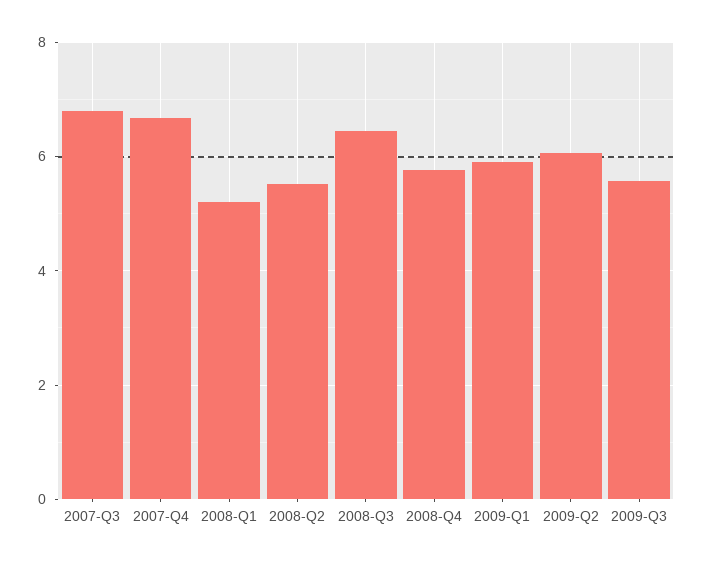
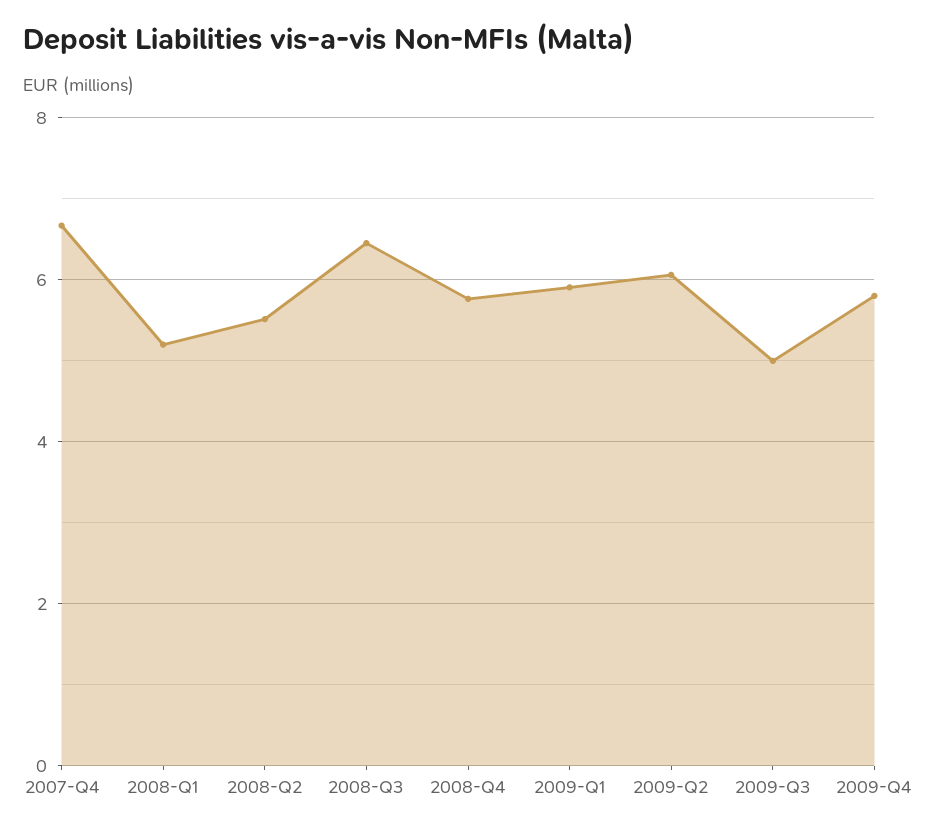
2007-Q3: 6.8 -> none
2009-Q3: 5.6 -> 5
2009-Q4: none -> 5.8

